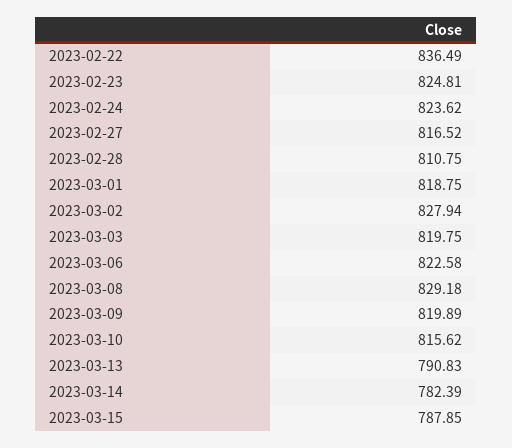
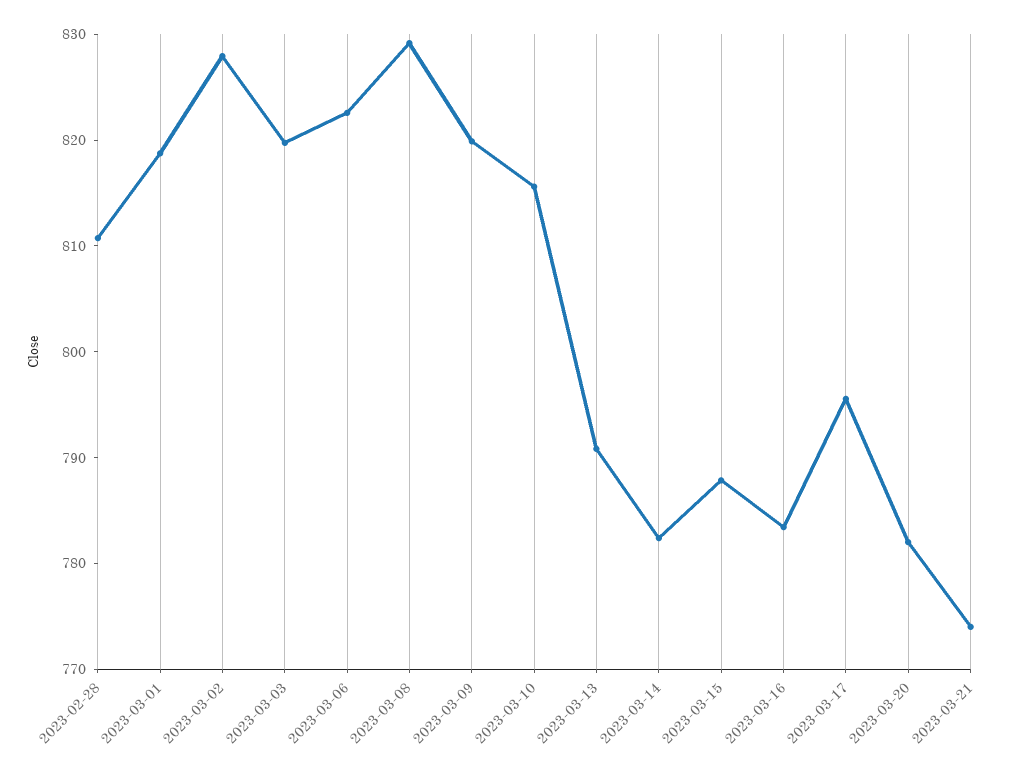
2023-02-22: 836.49 -> none
2023-02-23: 824.81 -> none
2023-02-24: 823.62 -> none
2023-02-27: 816.52 -> none
2023-03-16: none -> 784
2023-03-17: none -> 796
2023-03-20: none -> 782
2023-03-21: none -> 774

